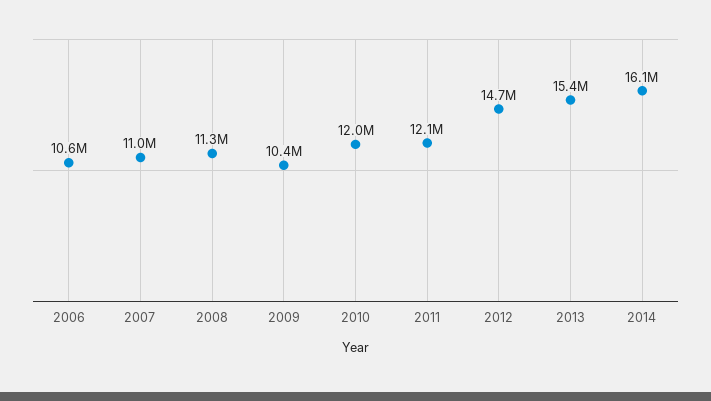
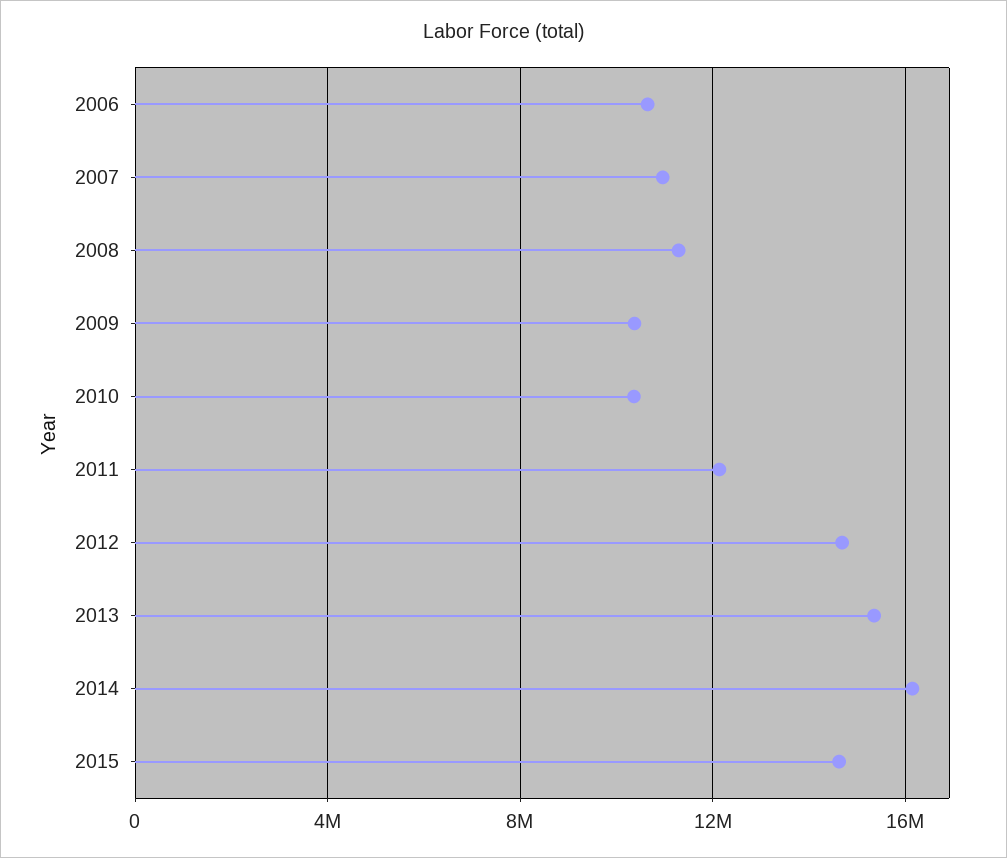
2010: 12000000 -> 10500000
2015: none -> 14500000

